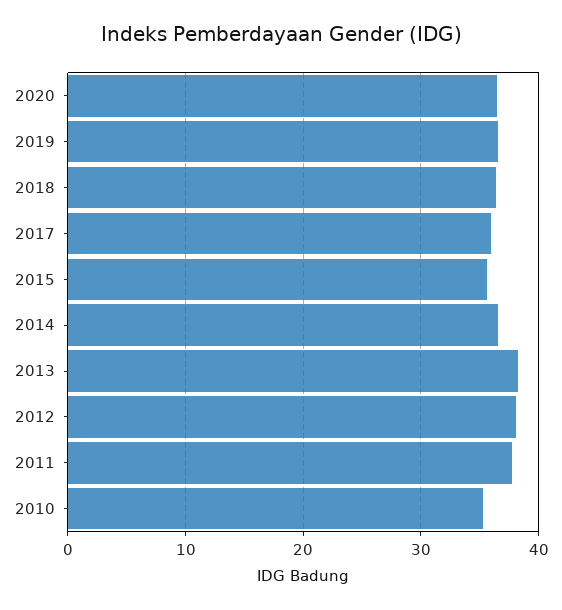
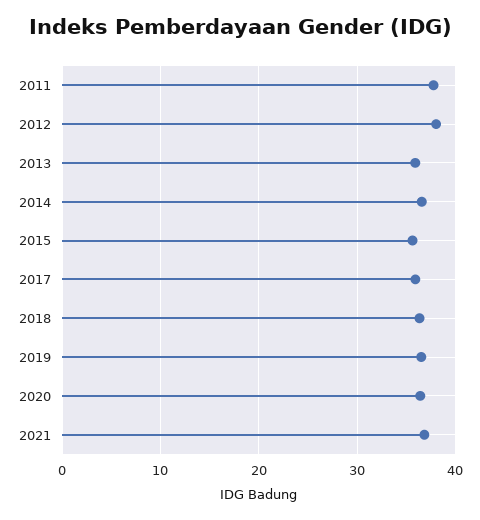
2013: 38 -> 36
2010: 35 -> none
2021: none -> 37

